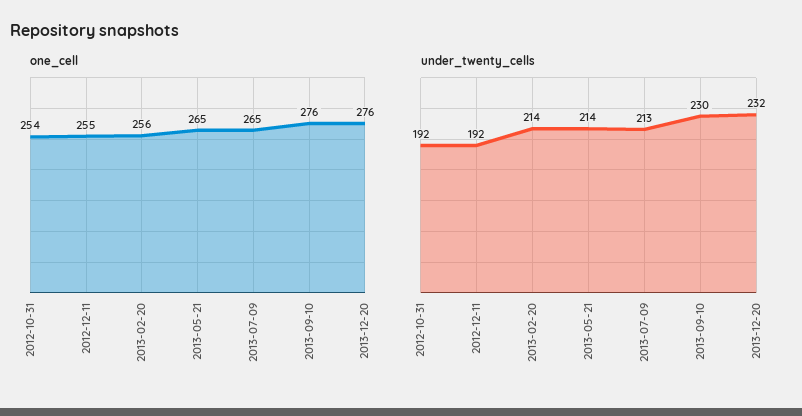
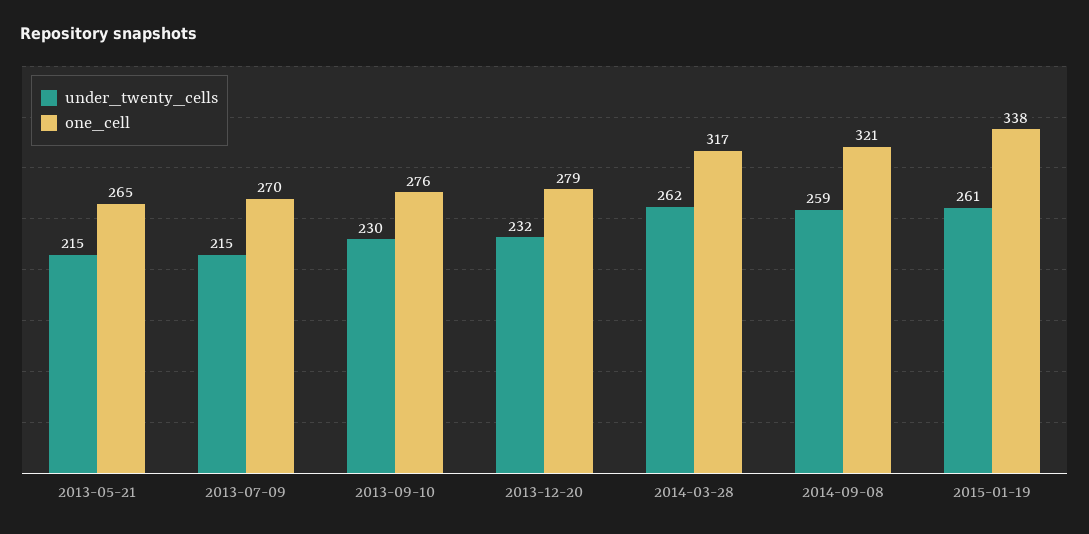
one_cell, 2012-10-31: 254 -> none
one_cell, 2012-12-11: 255 -> none
one_cell, 2013-02-20: 256 -> none
one_cell, 2013-07-09: 265 -> 270
one_cell, 2013-12-20: 276 -> 279
under_twenty_cells, 2012-10-31: 192 -> none
under_twenty_cells, 2012-12-11: 192 -> none
under_twenty_cells, 2013-02-20: 214 -> none
under_twenty_cells, 2013-05-21: 214 -> 215
under_twenty_cells, 2013-07-09: 213 -> 215
under_twenty_cells, 2014-03-28: none -> 262
one_cell, 2014-03-28: none -> 317
under_twenty_cells, 2014-09-08: none -> 259
one_cell, 2014-09-08: none -> 321
under_twenty_cells, 2015-01-19: none -> 261
one_cell, 2015-01-19: none -> 338

